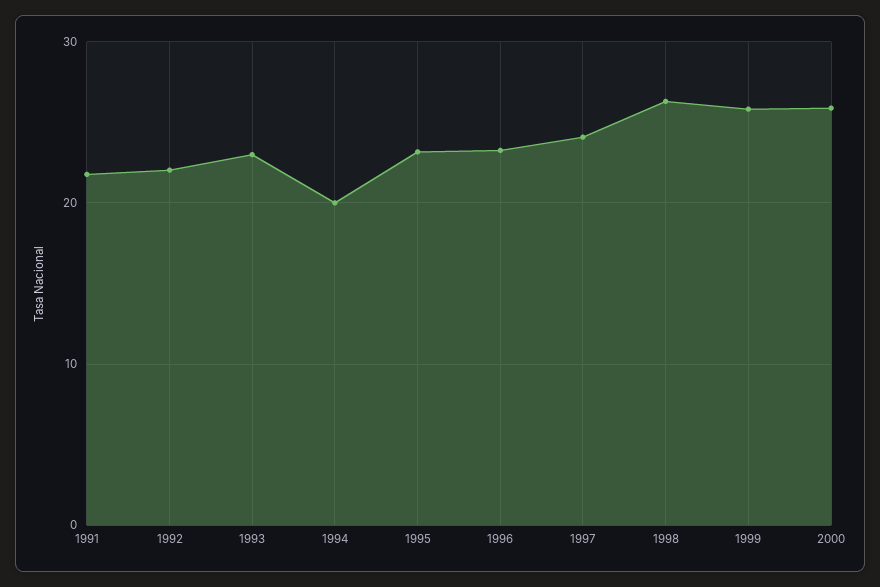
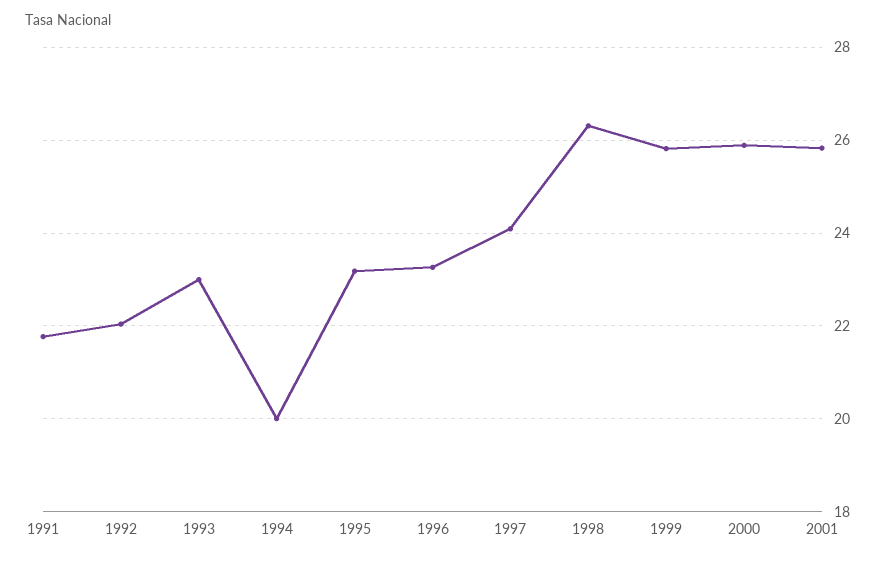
2001: none -> 25.8

